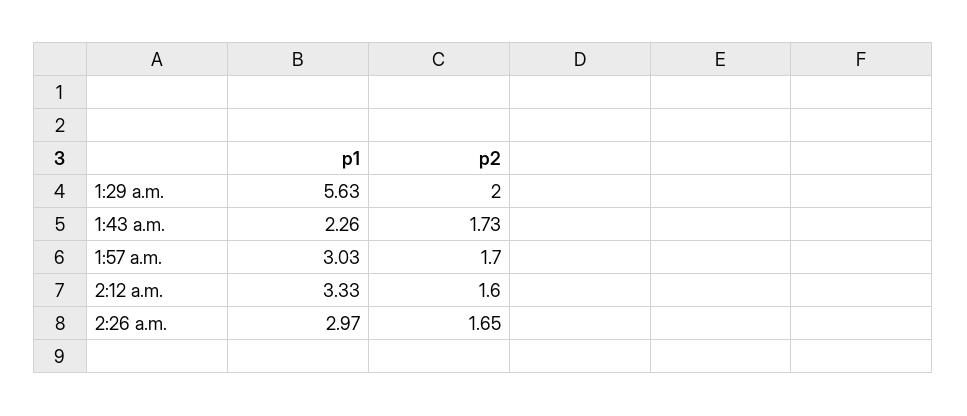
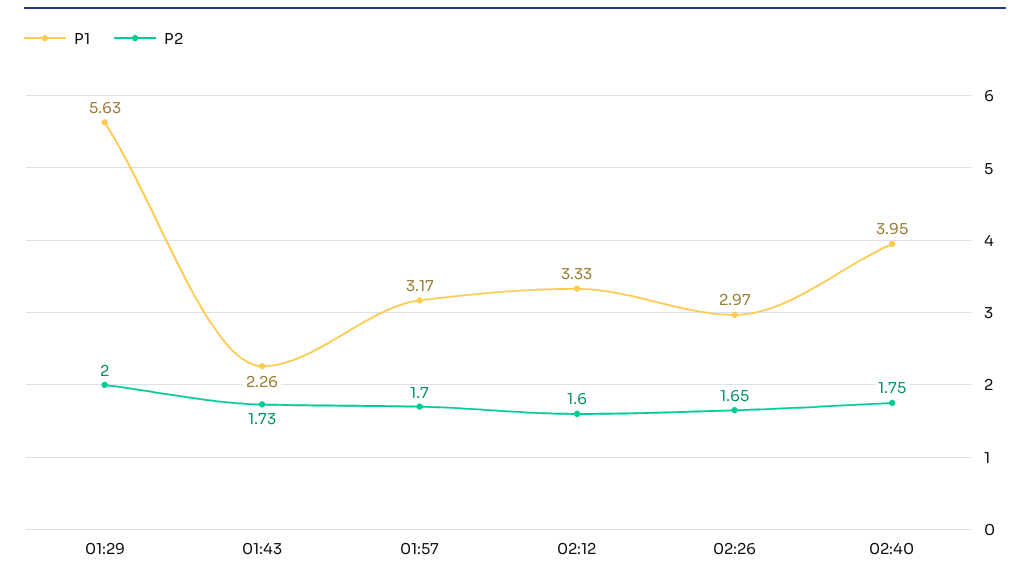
p1, 1:57 a.m.: 3.03 -> 3.17
p1, 02:40: none -> 3.95
p2, 02:40: none -> 1.75

